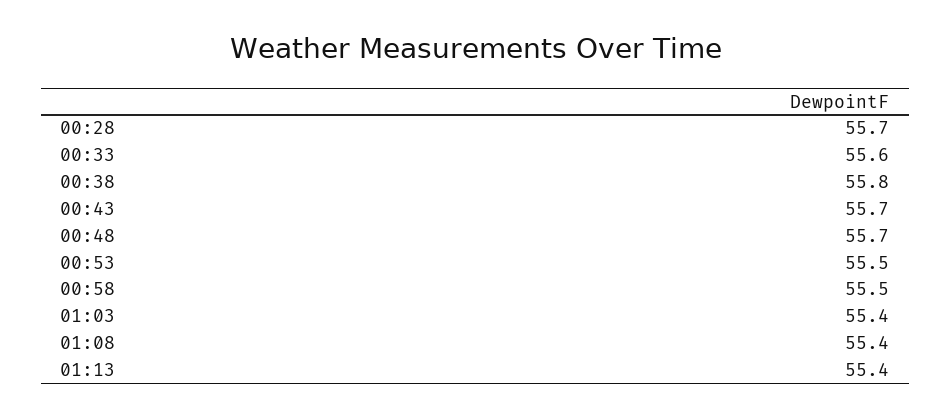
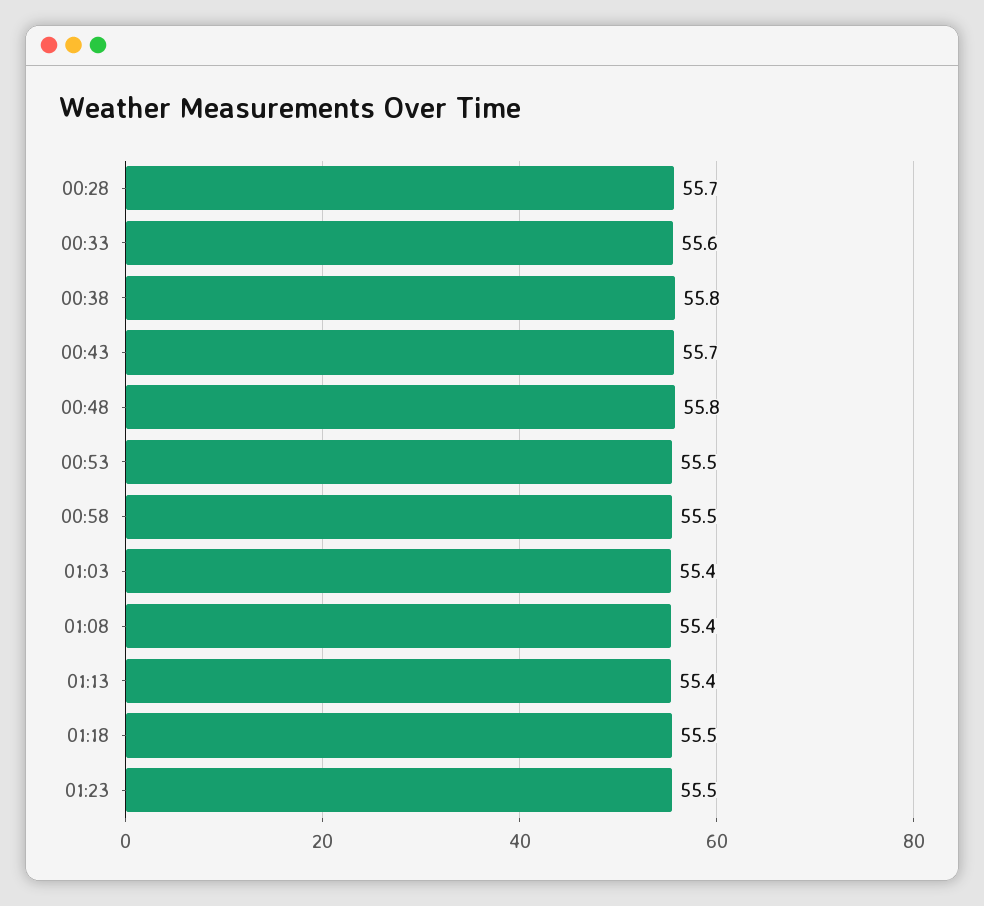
00:48: 55.7 -> 55.8
01:18: none -> 55.5
01:23: none -> 55.5

